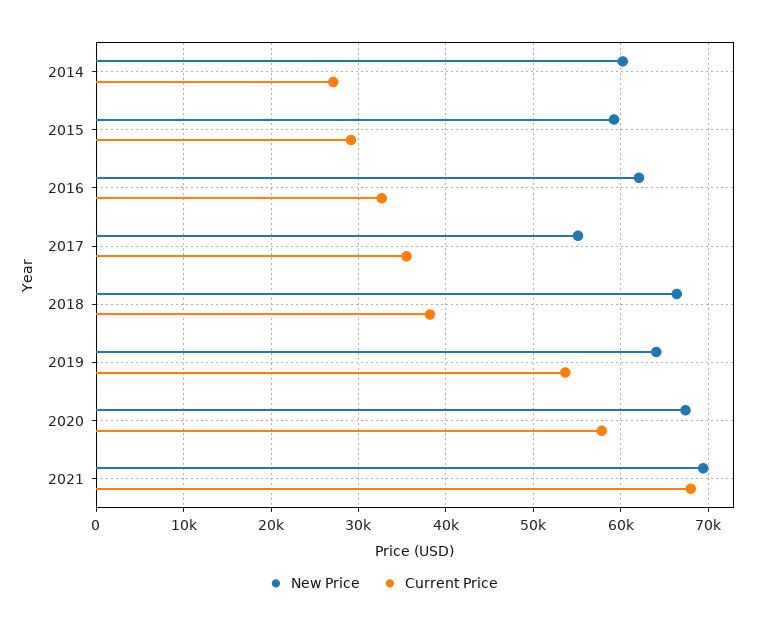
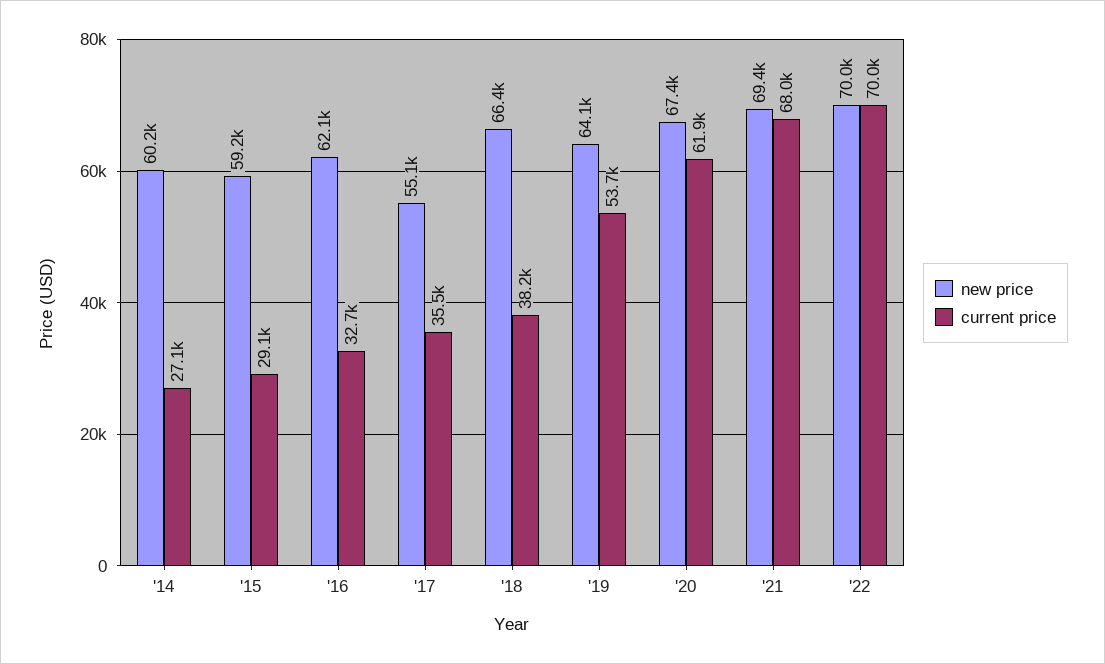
Current Price, 2020: 58000 -> 61900
New Price, '22: none -> 70000
Current Price, '22: none -> 70000

